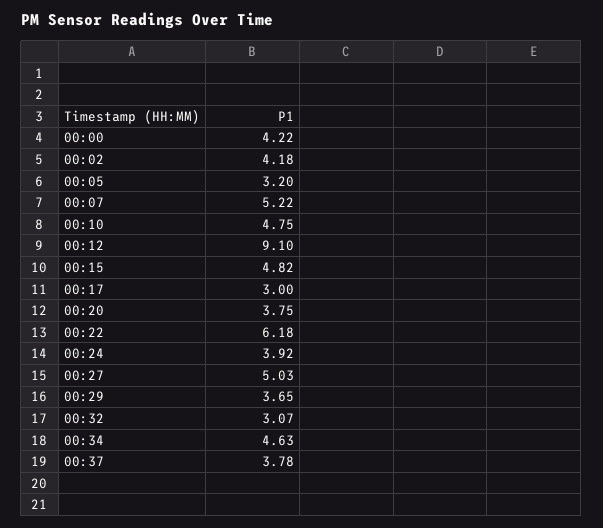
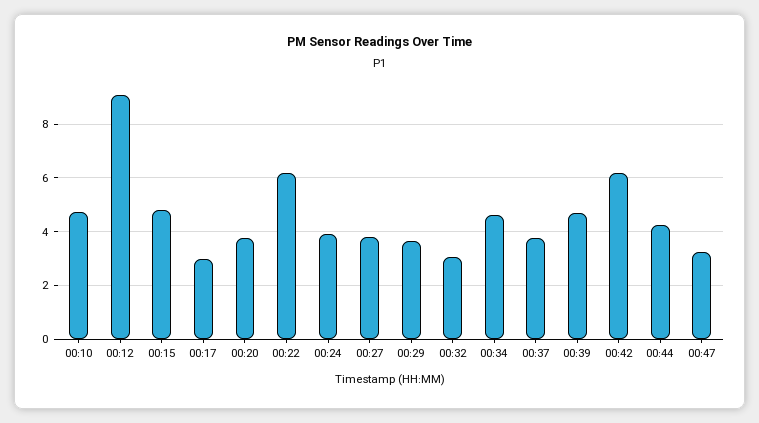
00:00: 4.22 -> none
00:02: 4.18 -> none
00:05: 3.2 -> none
00:07: 5.22 -> none
00:27: 5.03 -> 3.75
00:39: none -> 4.75
00:42: none -> 6.25
00:44: none -> 4.25
00:47: none -> 3.25

